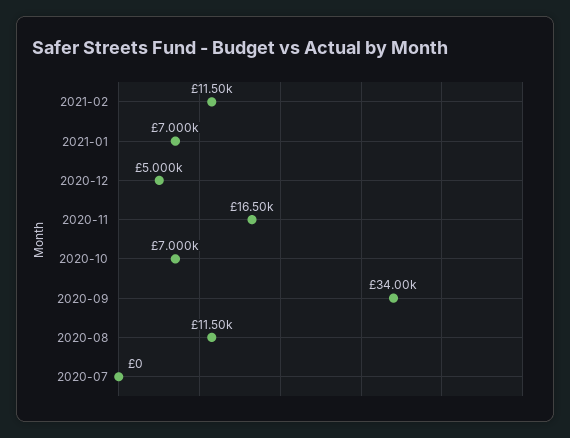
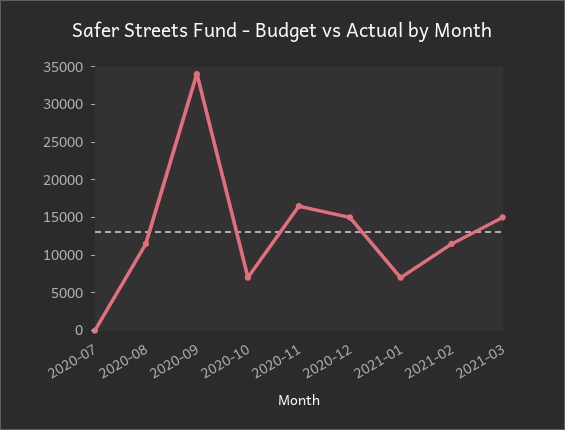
2020-12: 5000 -> 15000
2021-03: none -> 15000

